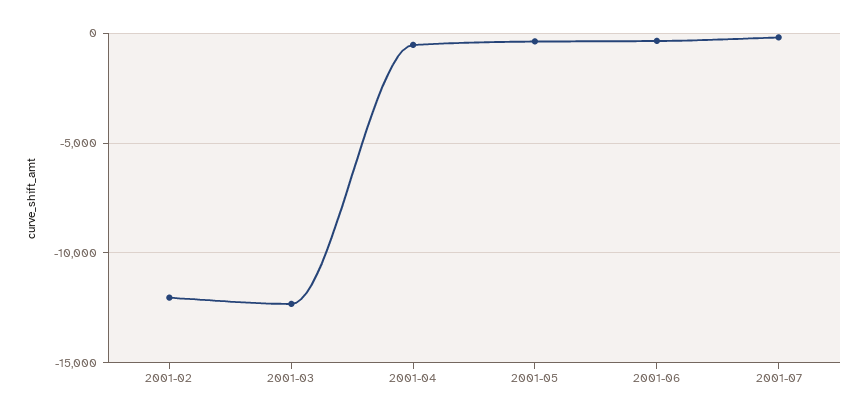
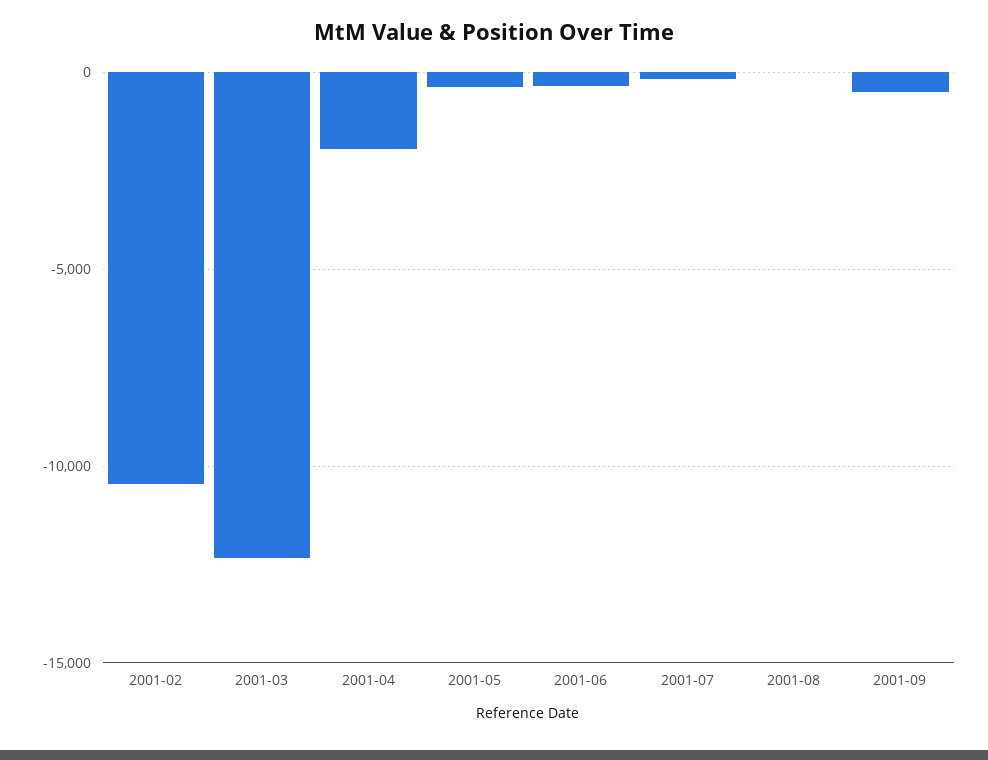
2001-02: -12000 -> -10500
2001-04: -500 -> -2000
2001-08: none -> 0
2001-09: none -> -500

